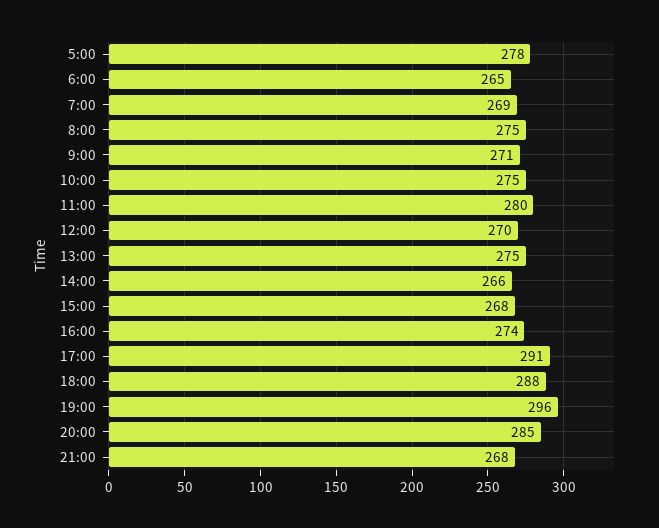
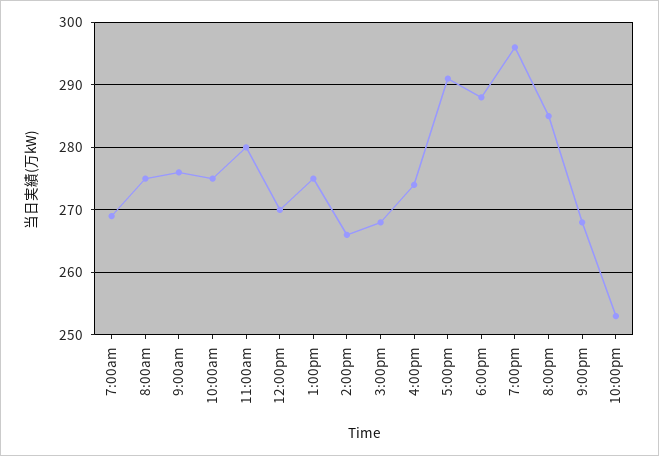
5:00: 278 -> none
6:00: 265 -> none
9:00: 271 -> 276
10:00pm: none -> 253

